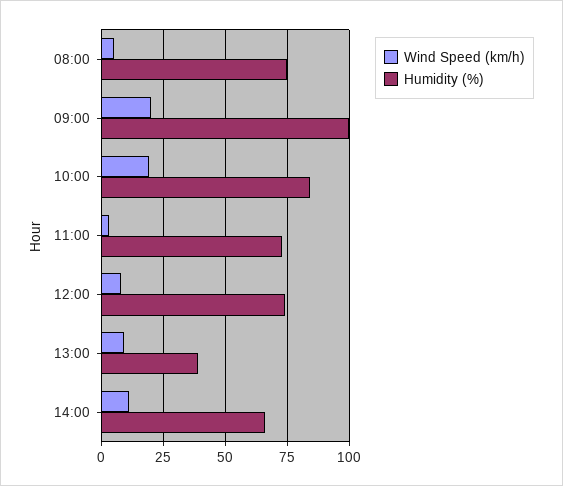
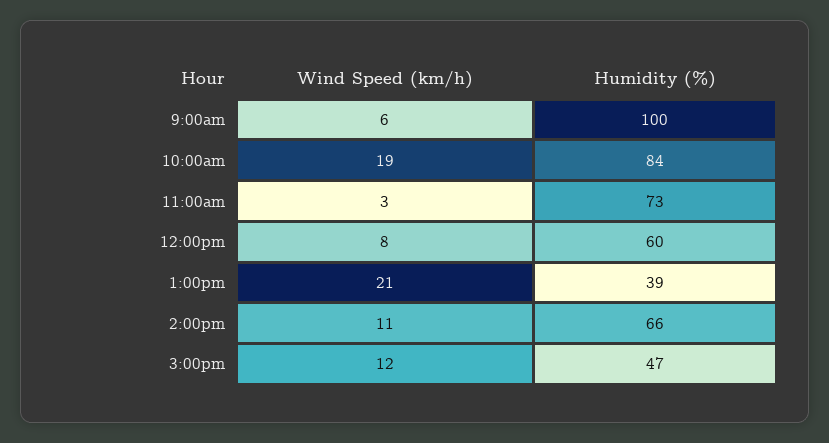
Wind Speed (km/h), 08:00: 5 -> none
Humidity (%), 08:00: 75 -> none
Wind Speed (km/h), 09:00: 20 -> 6
Humidity (%), 12:00: 75 -> 60
Wind Speed (km/h), 13:00: 10 -> 21
Wind Speed (km/h), 3:00pm: none -> 12
Humidity (%), 3:00pm: none -> 47

